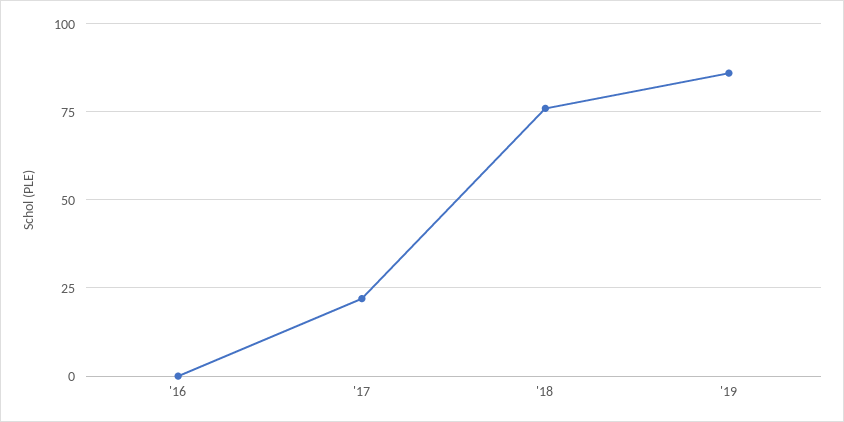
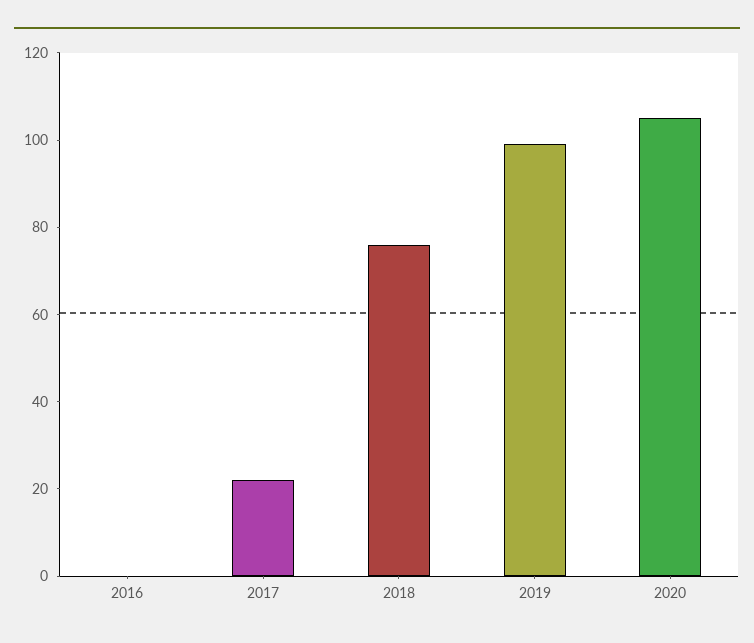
'19: 85 -> 100
2020: none -> 105

